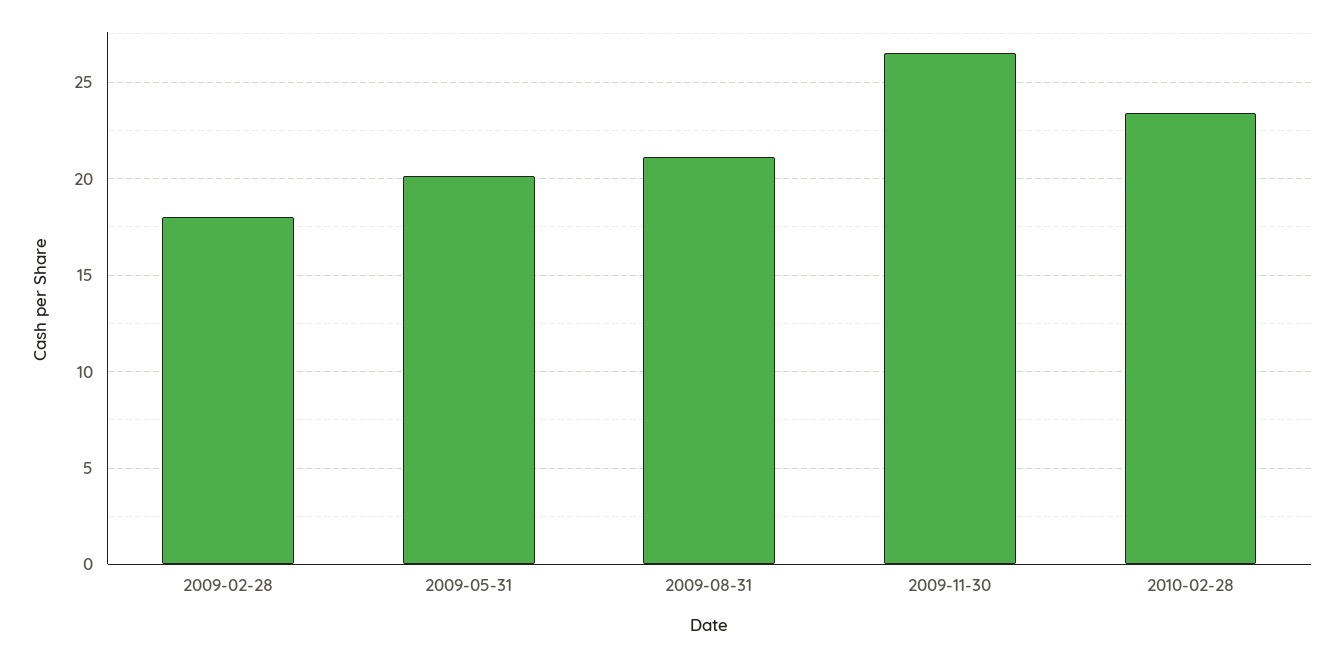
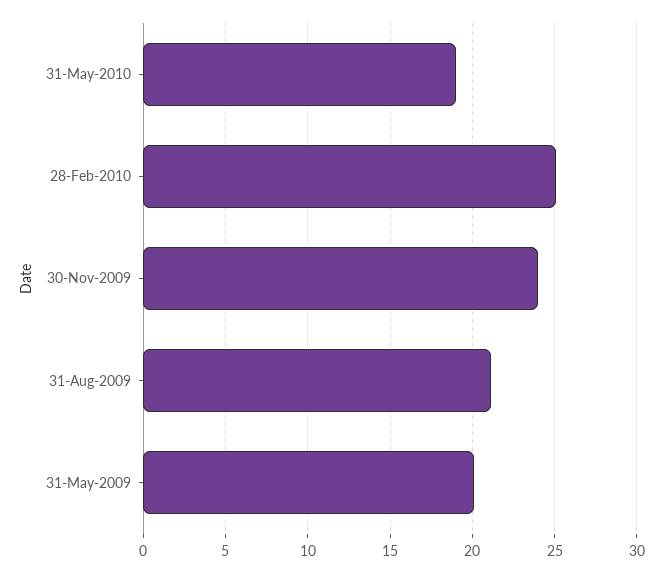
2009-02-28: 18 -> none
2009-11-30: 26.5 -> 24
2010-02-28: 23.5 -> 25
31-May-2010: none -> 19

